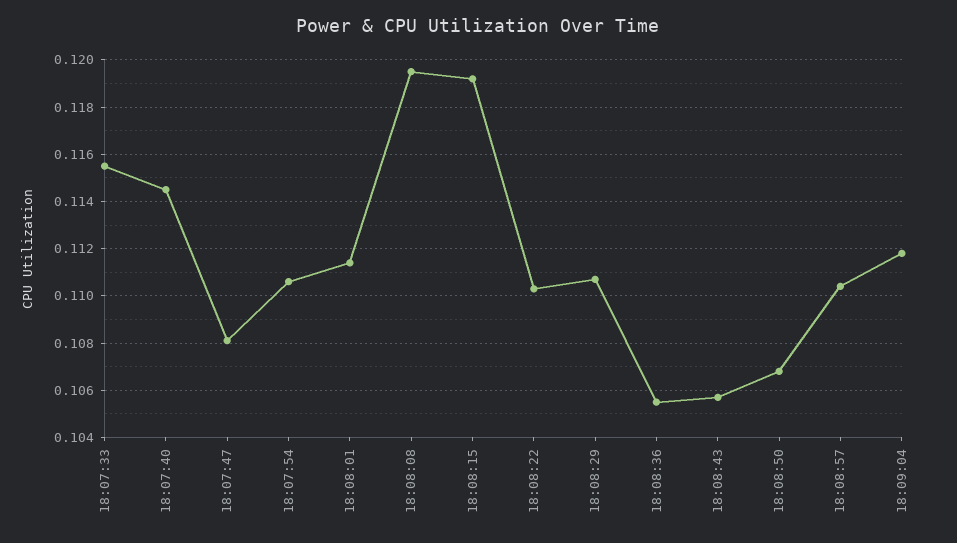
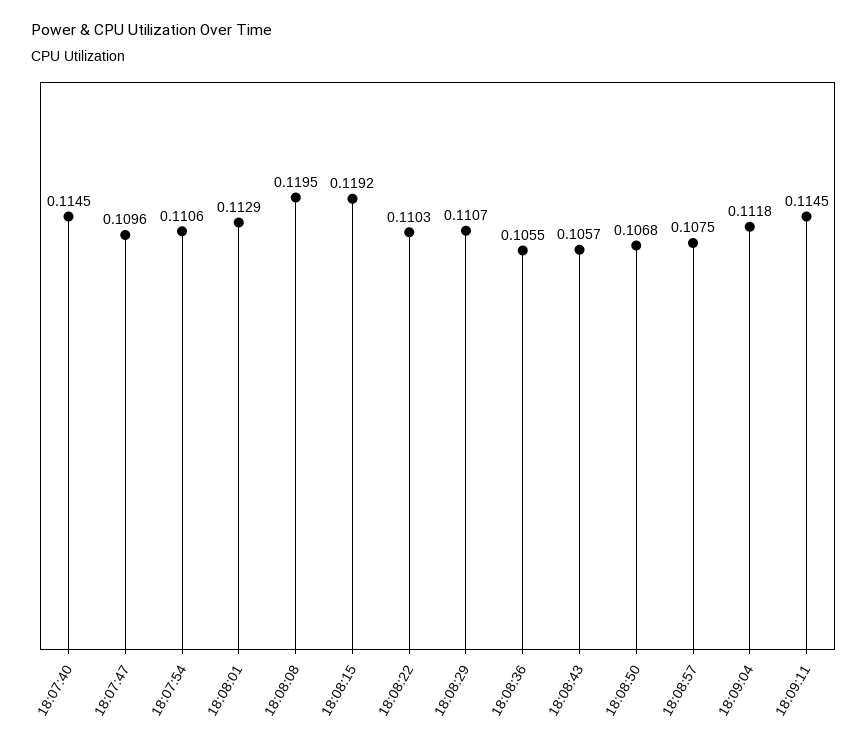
18:07:33: 0.1155 -> none
18:07:47: 0.108 -> 0.1096
18:08:01: 0.1115 -> 0.1129
18:08:57: 0.1105 -> 0.1075
18:09:11: none -> 0.1145

